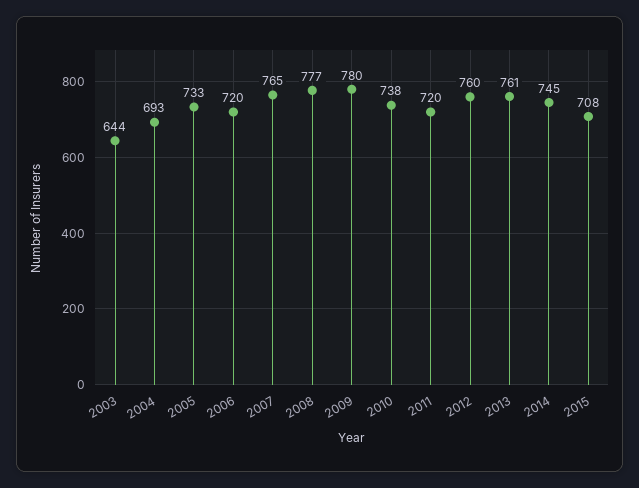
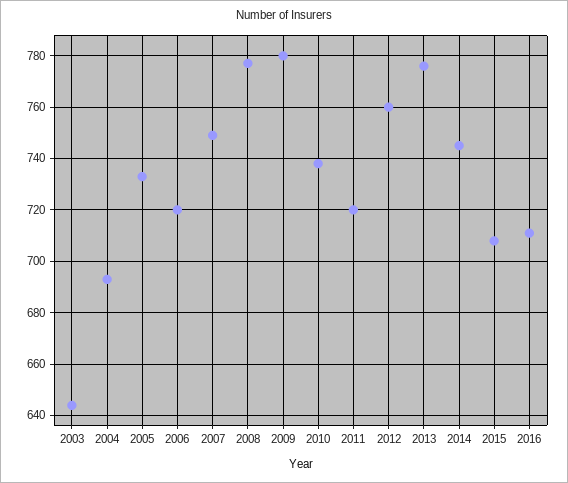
2007: 765 -> 750
2013: 761 -> 775
2016: none -> 710

